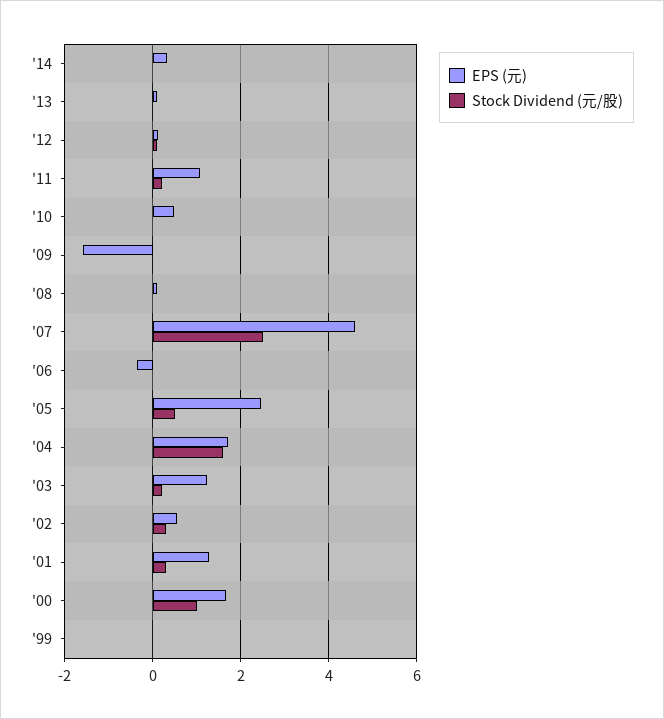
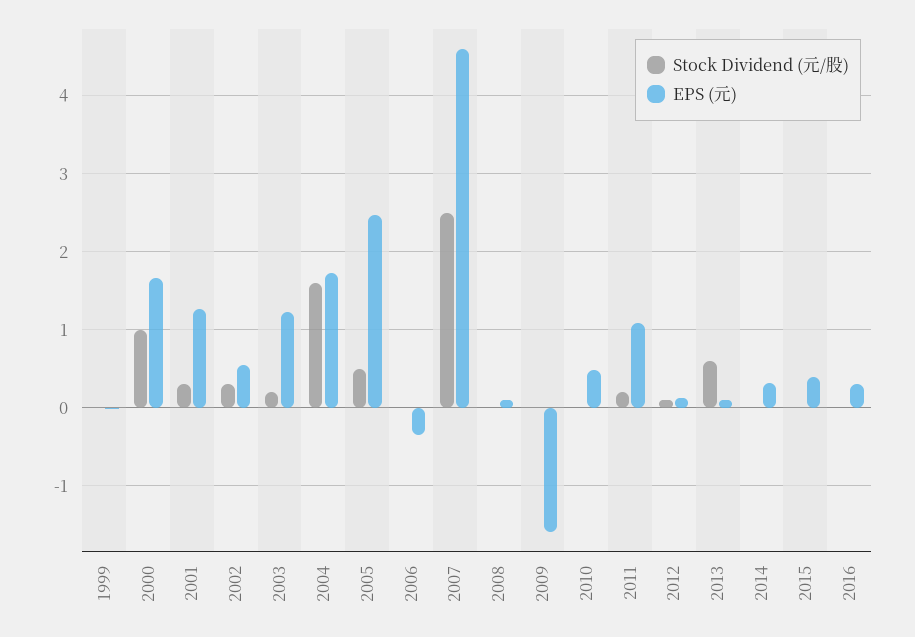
Stock Dividend (元/股), '13: 0 -> 0.6
Stock Dividend (元/股), 2015: none -> 0
EPS (元), 2015: none -> 0.4
Stock Dividend (元/股), 2016: none -> 0
EPS (元), 2016: none -> 0.3

